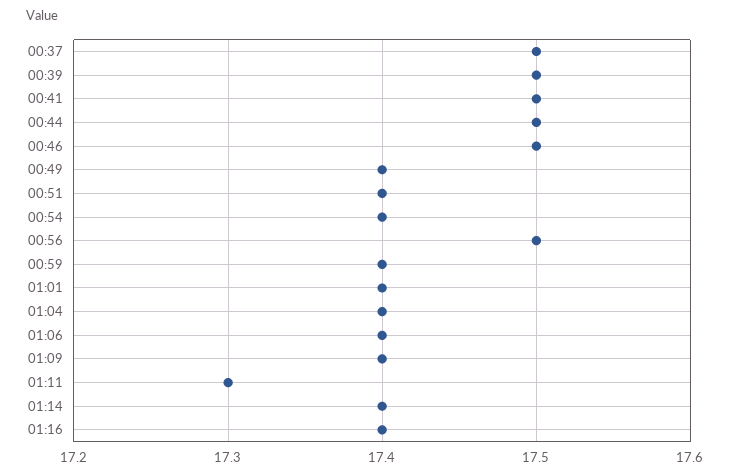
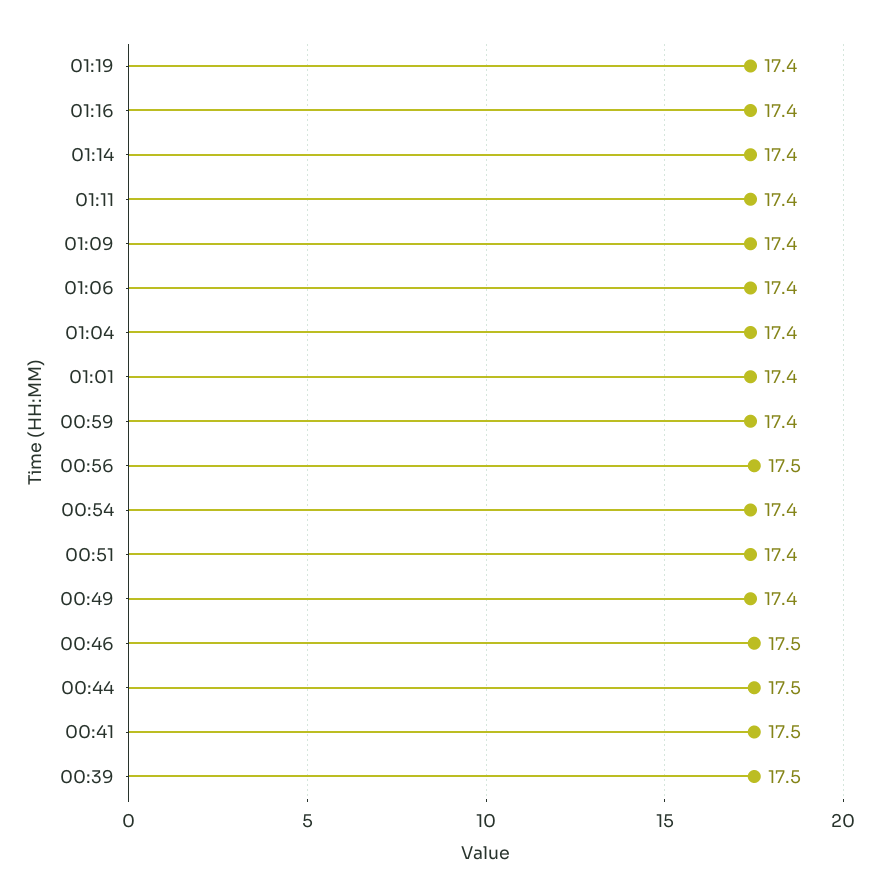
00:37: 17.5 -> none
01:11: 17.3 -> 17.4
01:19: none -> 17.4

